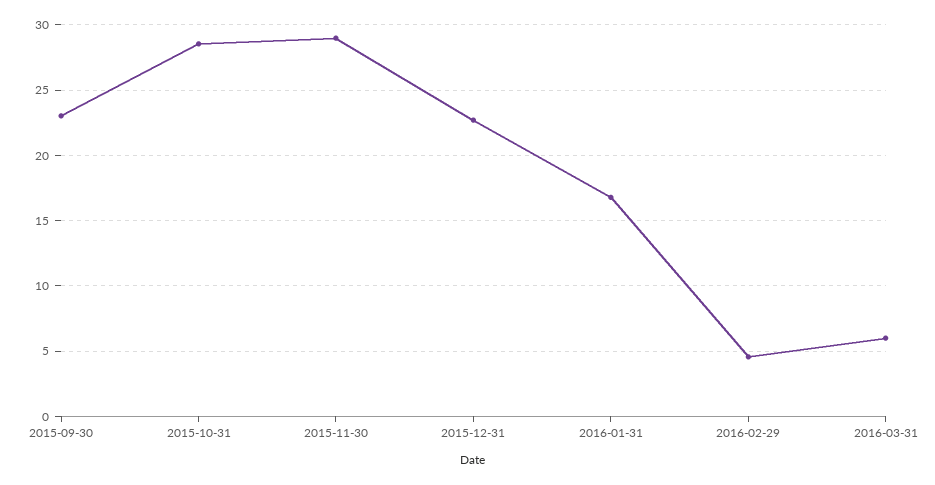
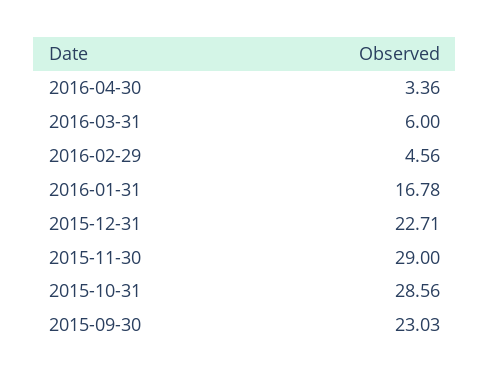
2016-04-30: none -> 3.36

